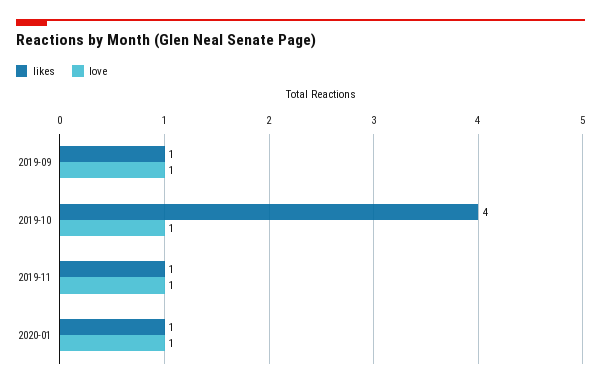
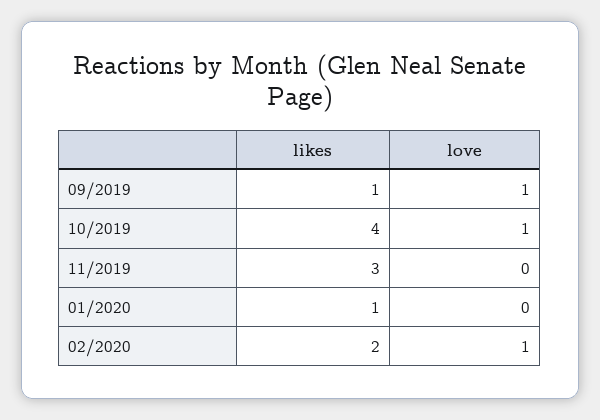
likes, 2019-11: 1 -> 3
love, 2019-11: 1 -> 0
love, 2020-01: 1 -> 0
likes, 02/2020: none -> 2
love, 02/2020: none -> 1

